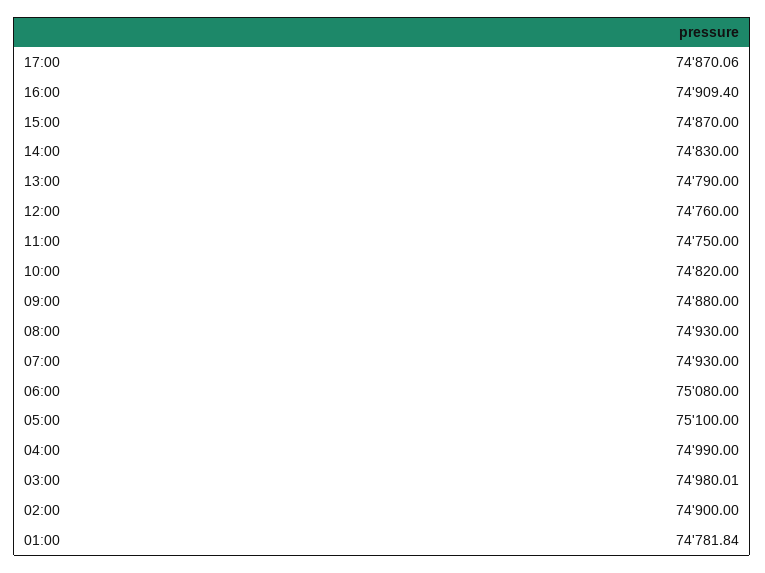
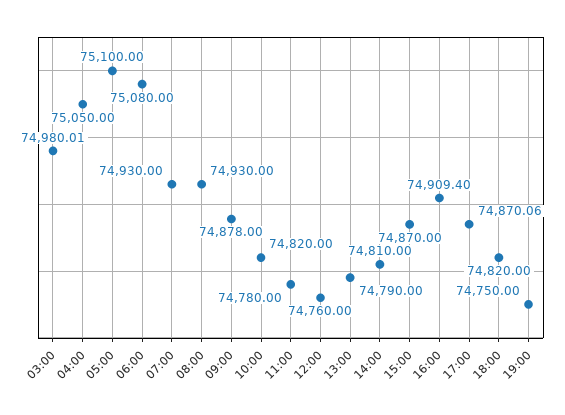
14:00: 74830 -> 74810
11:00: 74750 -> 74780
09:00: 74880 -> 74878
04:00: 74990 -> 75050
02:00: 74900 -> none
01:00: 74781.84 -> none
18:00: none -> 74820
19:00: none -> 74750

